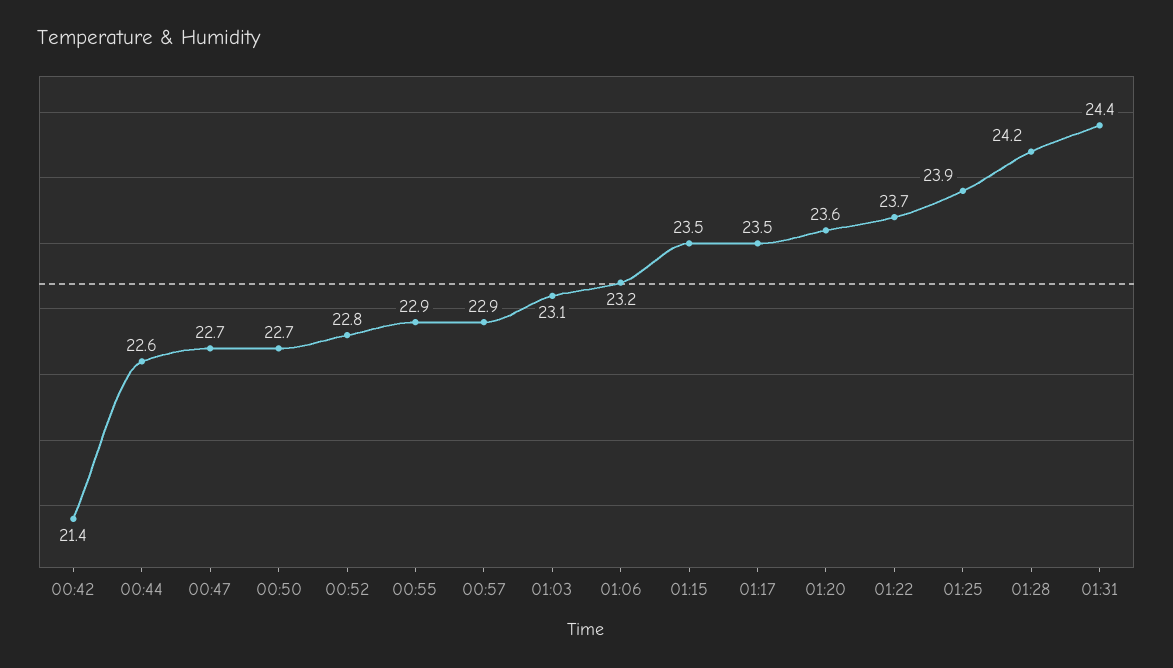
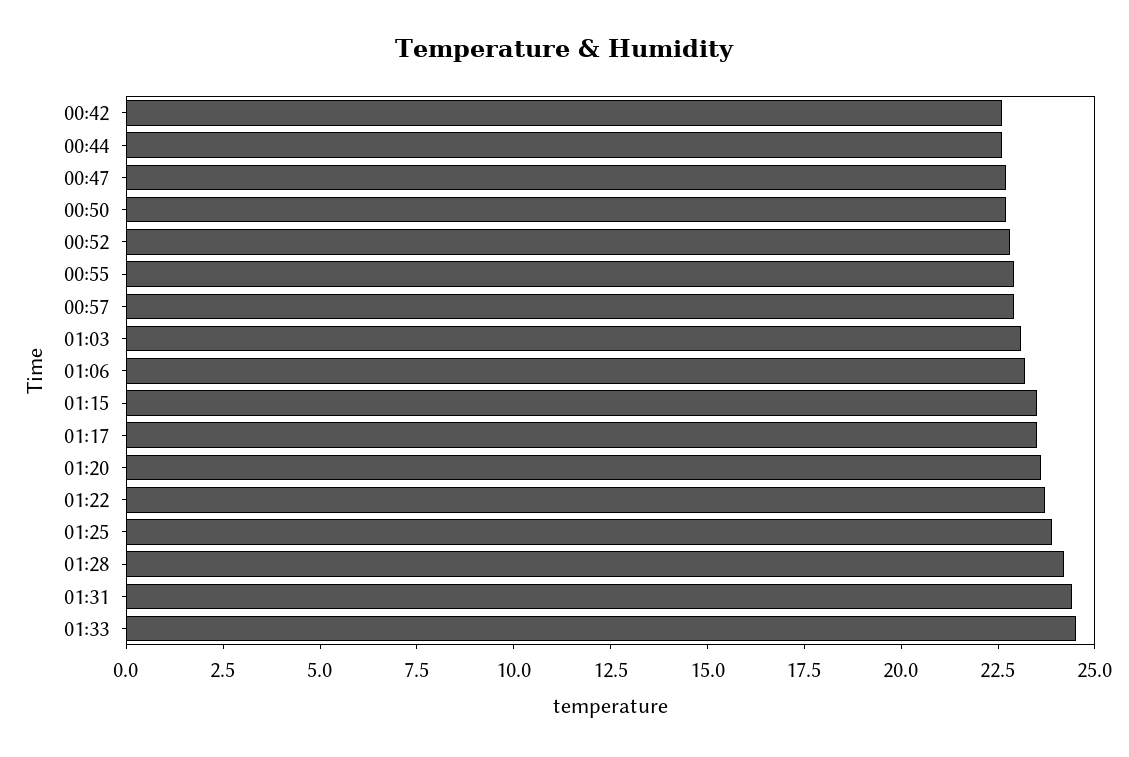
00:42: 21.4 -> 22.5
01:33: none -> 24.5

